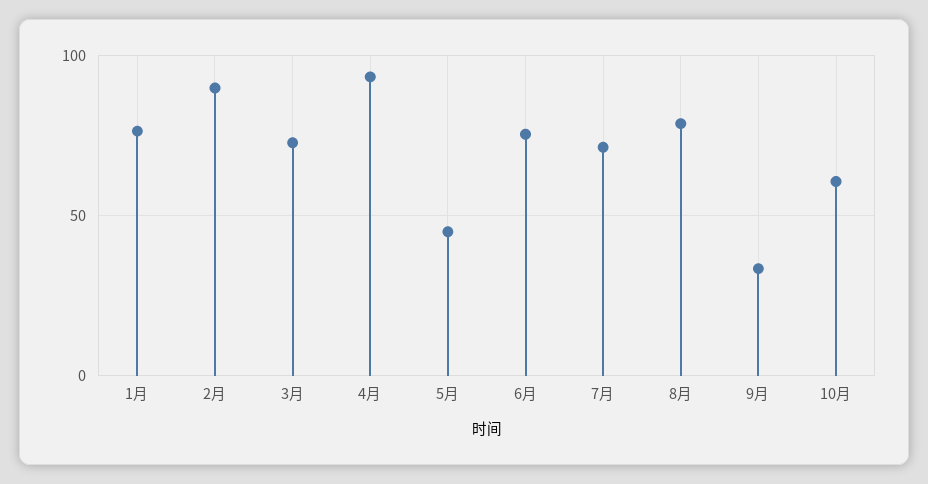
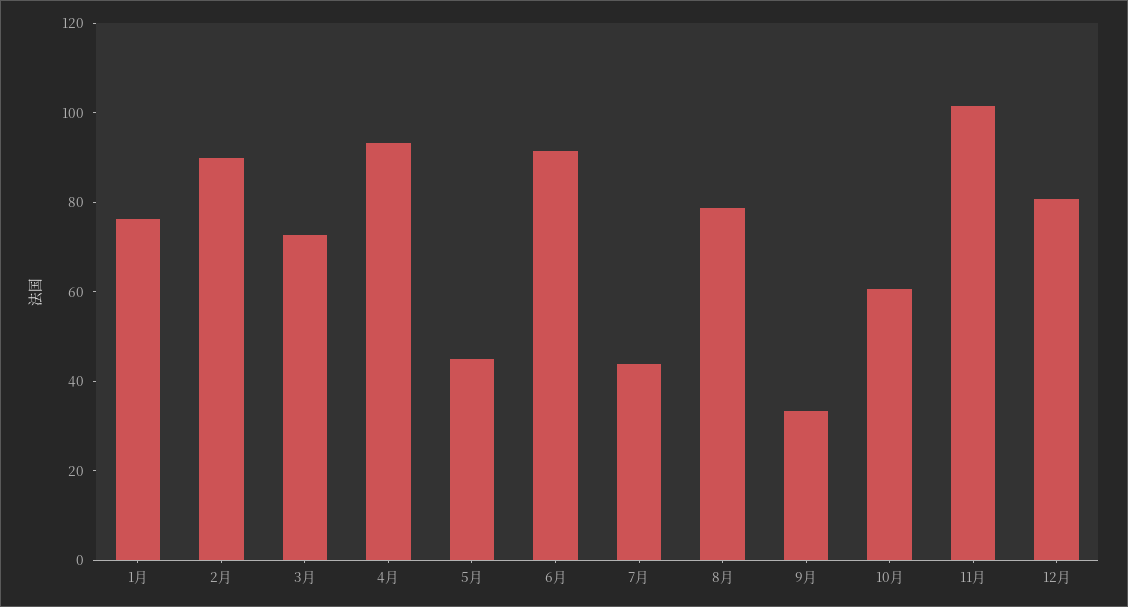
6月: 75 -> 90
7月: 70 -> 45
11月: none -> 100
12月: none -> 80

